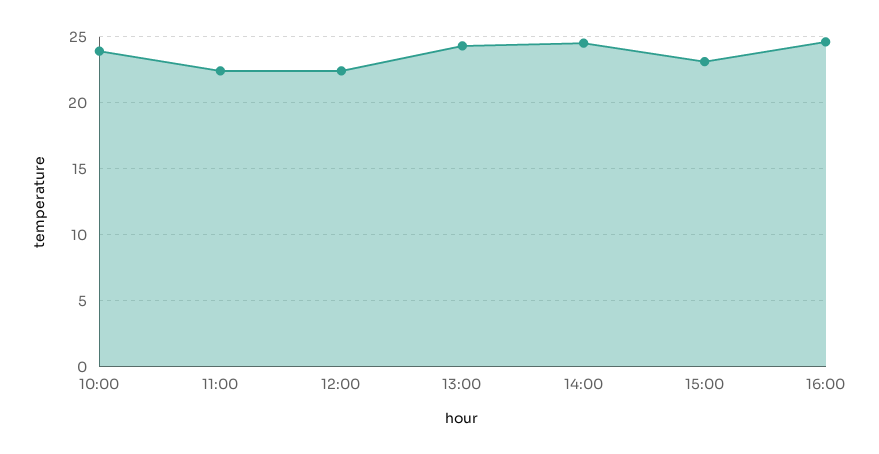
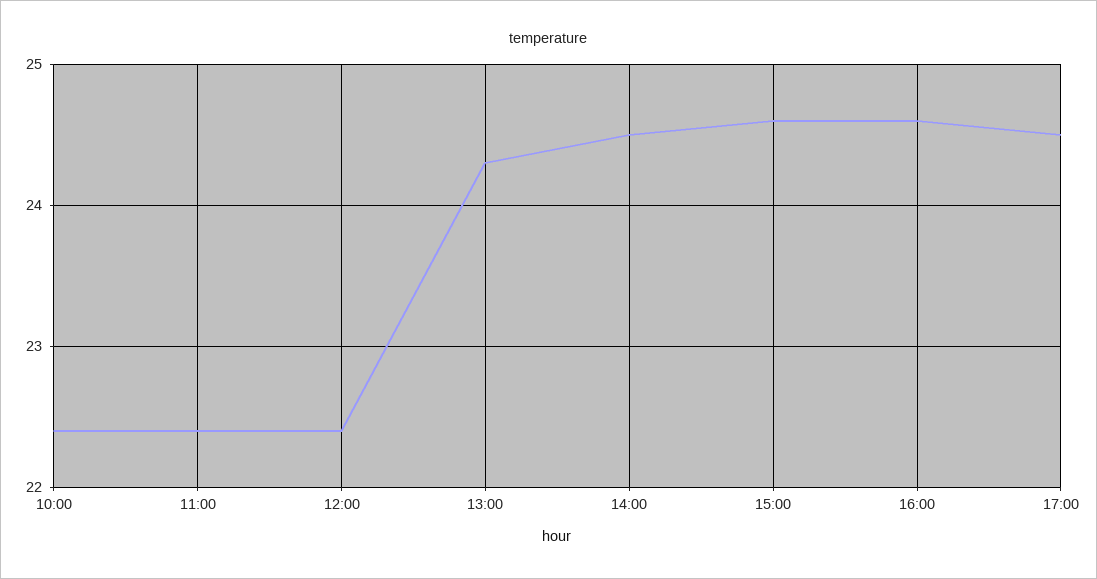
10:00: 24 -> 22.4
15:00: 23 -> 24.6
17:00: none -> 24.5

